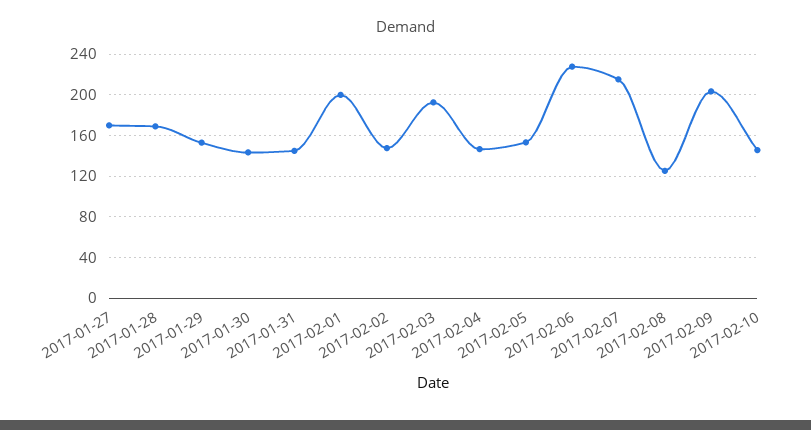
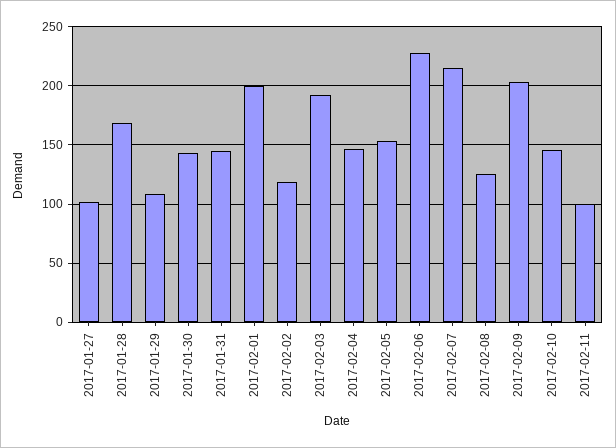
2017-01-27: 170 -> 100
2017-01-29: 150 -> 110
2017-02-02: 150 -> 120
2017-02-11: none -> 100

